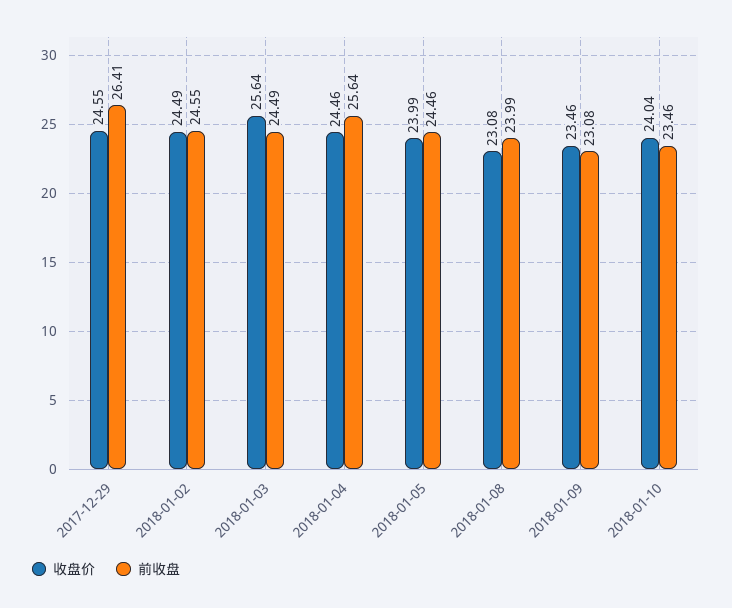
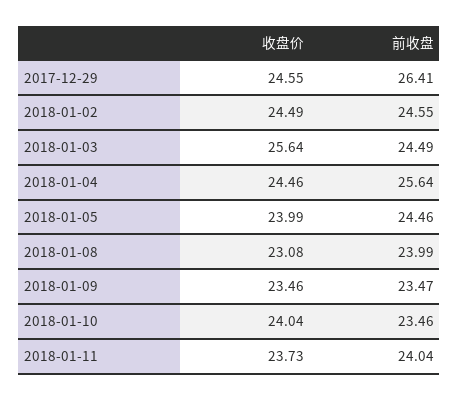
前收盘, 2018-01-09: 23.08 -> 23.47
收盘价, 2018-01-11: none -> 23.73
前收盘, 2018-01-11: none -> 24.04

